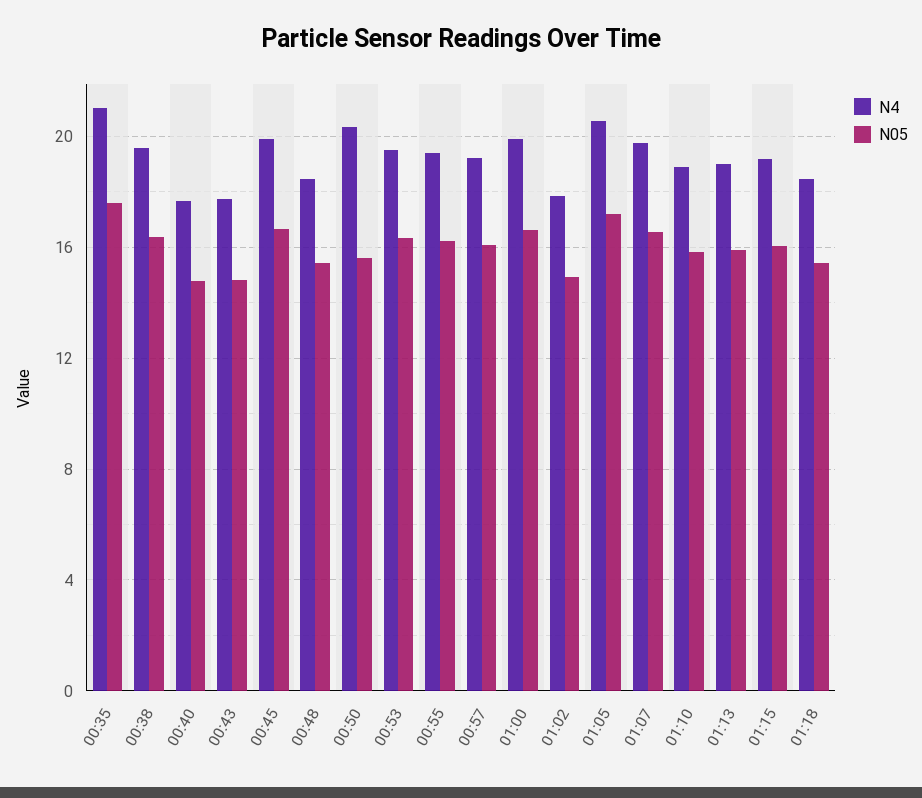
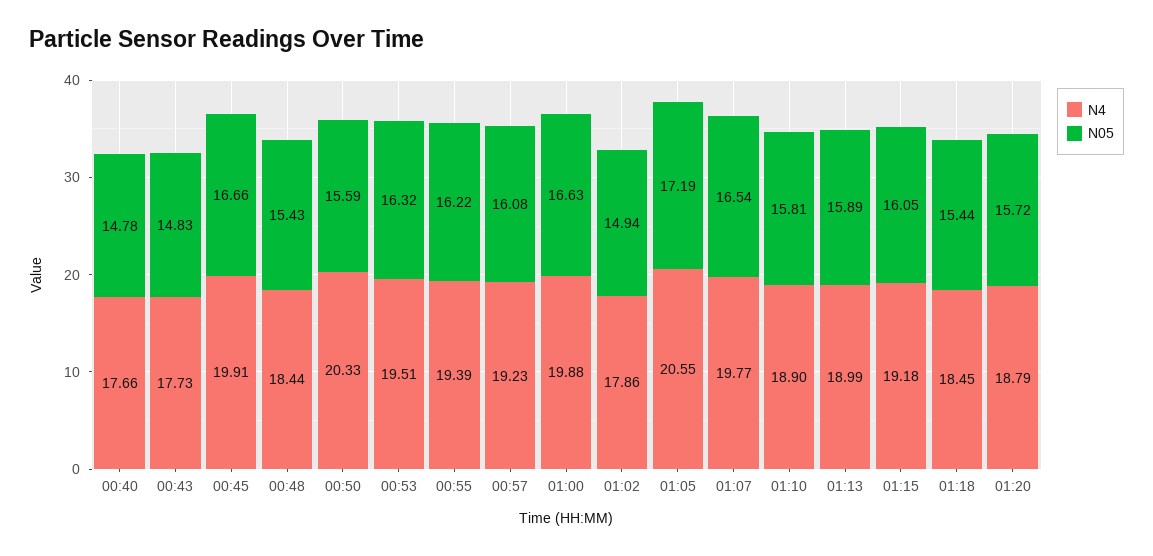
N4, 00:35: 21 -> none
N05, 00:35: 17.5 -> none
N4, 00:38: 19.5 -> none
N05, 00:38: 16.5 -> none
N4, 01:20: none -> 18.79
N05, 01:20: none -> 15.72

